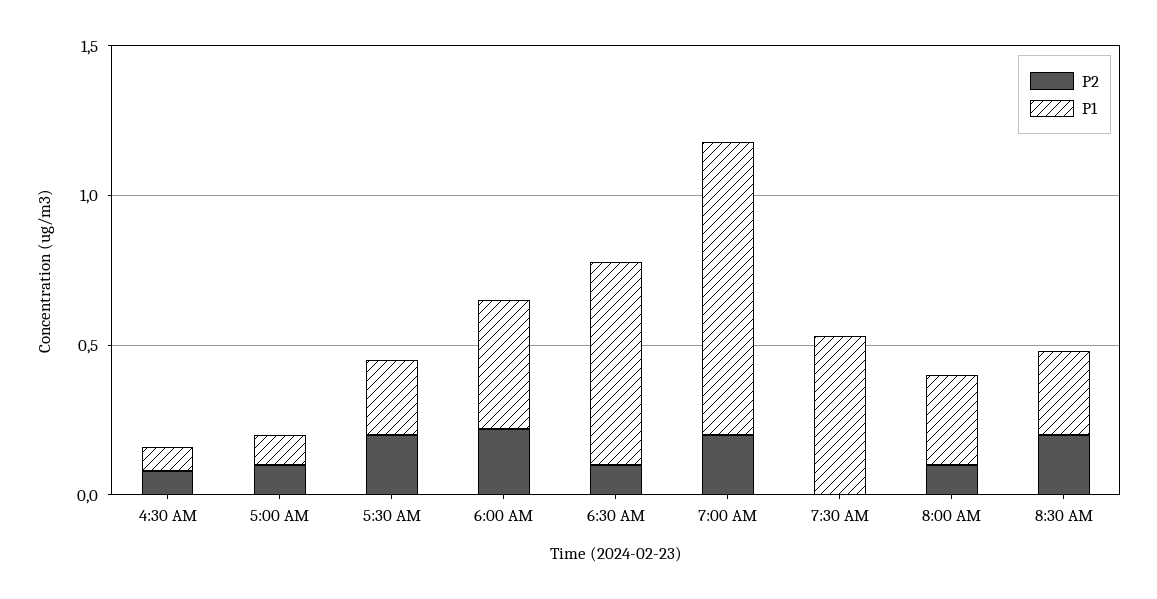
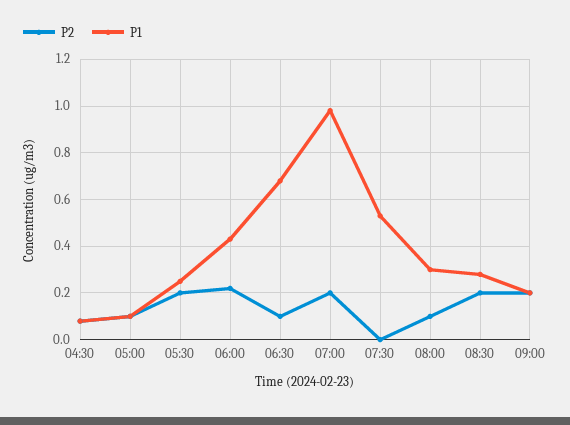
P2, 09:00: none -> 0.2
P1, 09:00: none -> 0.2

